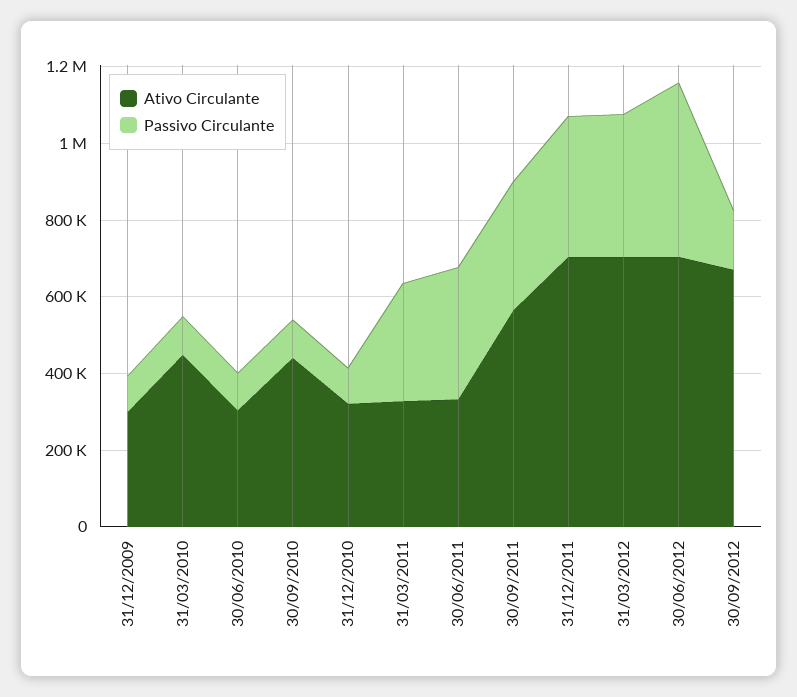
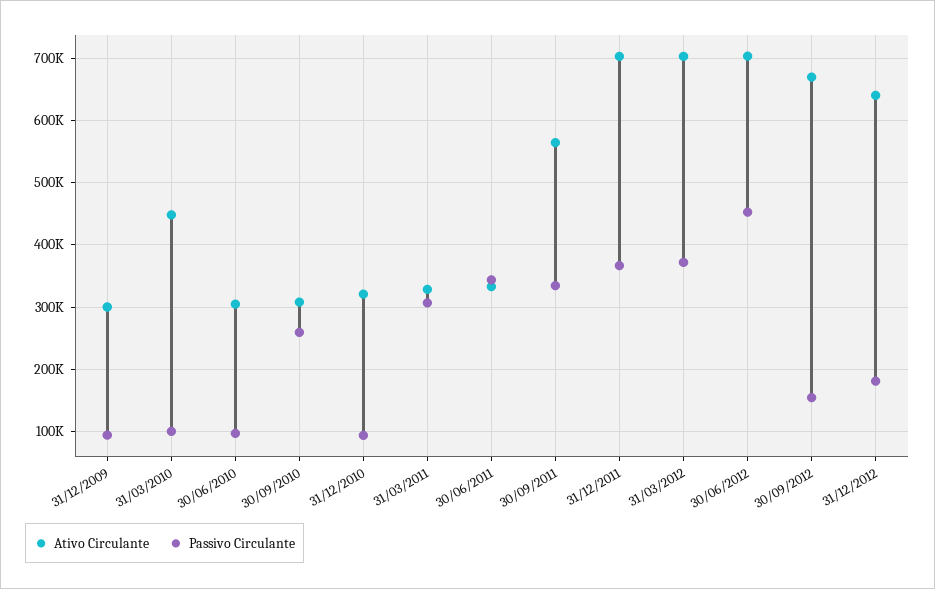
Ativo Circulante, 30/09/2010: 450000 -> 310000
Passivo Circulante, 30/09/2010: 100000 -> 260000
Ativo Circulante, 31/12/2012: none -> 640000
Passivo Circulante, 31/12/2012: none -> 180000

